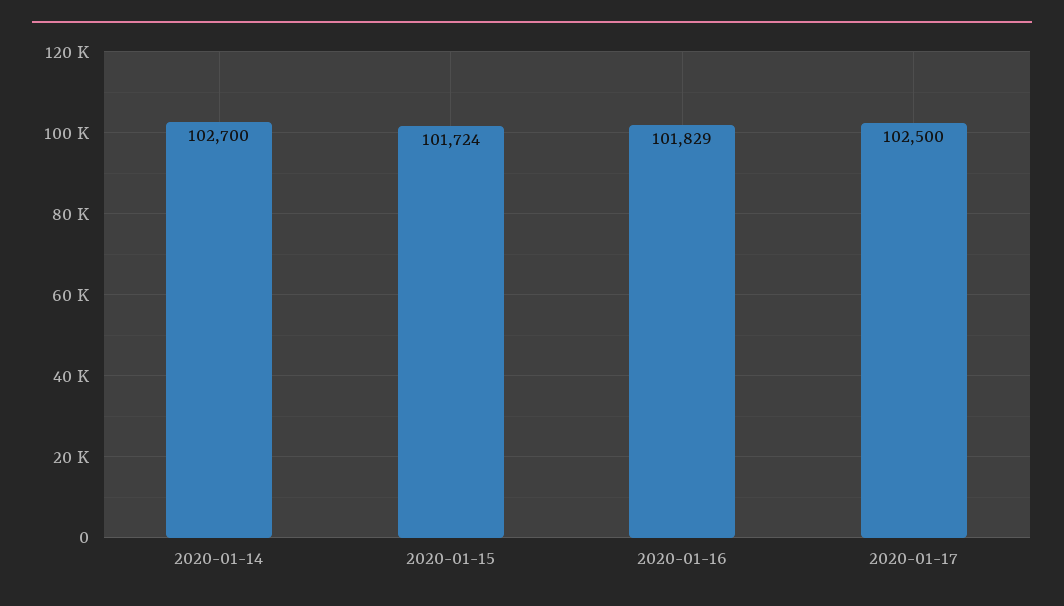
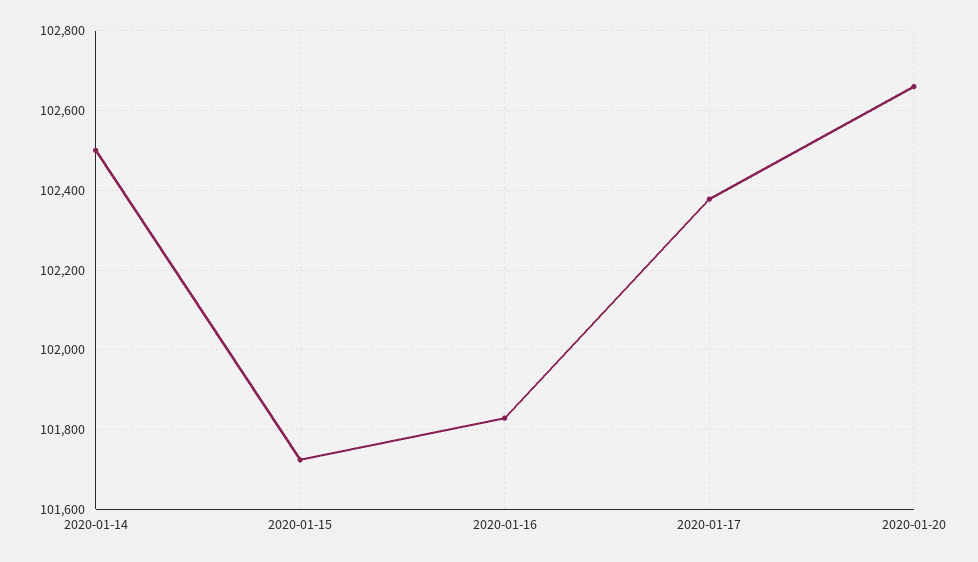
2020-01-14: 102700 -> 102500
2020-01-17: 102500 -> 102380
2020-01-20: none -> 102660

